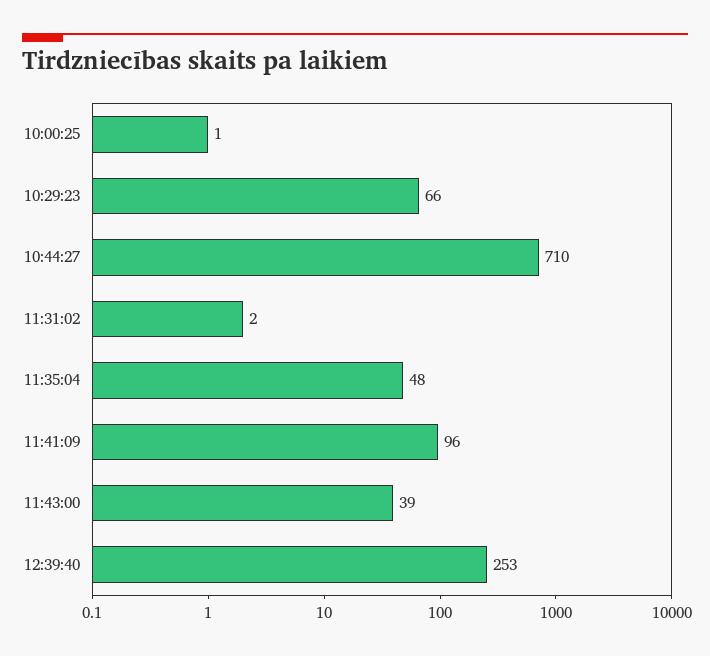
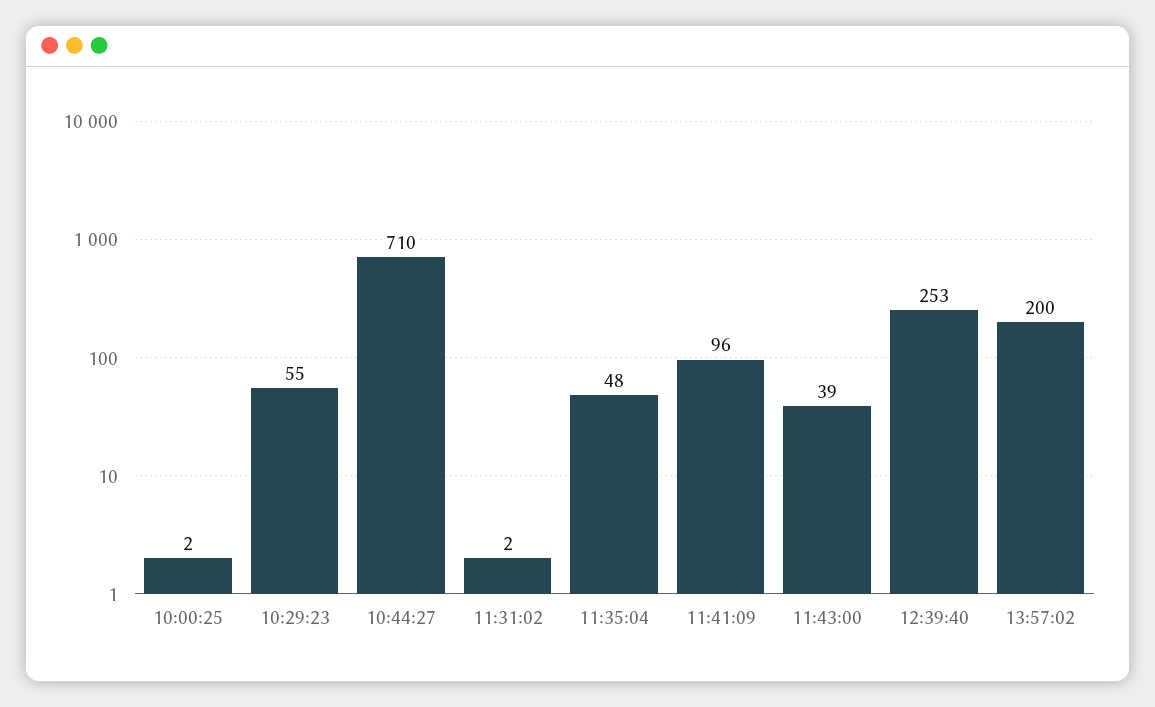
10:00:25: 1 -> 2
10:29:23: 66 -> 55
13:57:02: none -> 200

